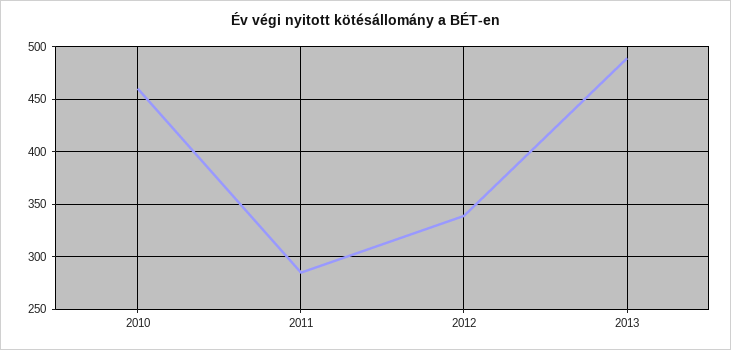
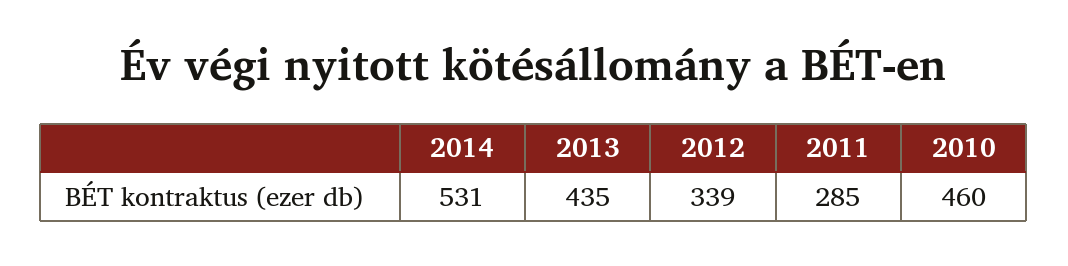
2013: 490 -> 435
2014: none -> 531

